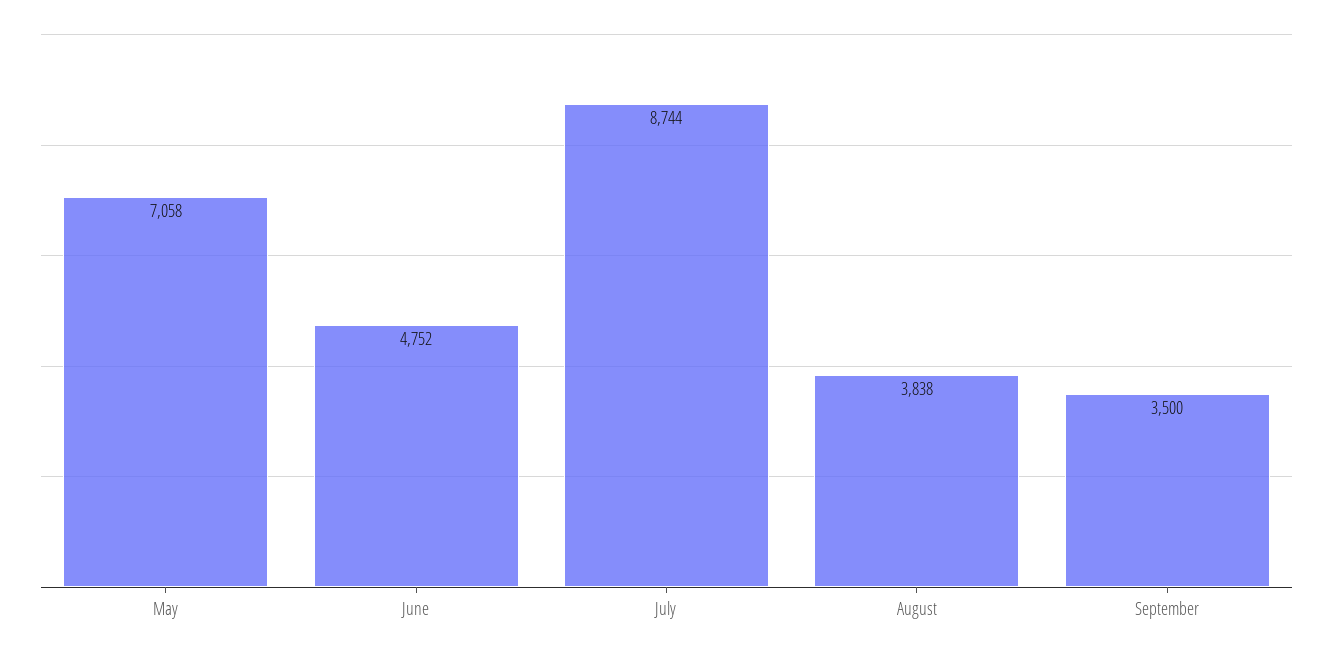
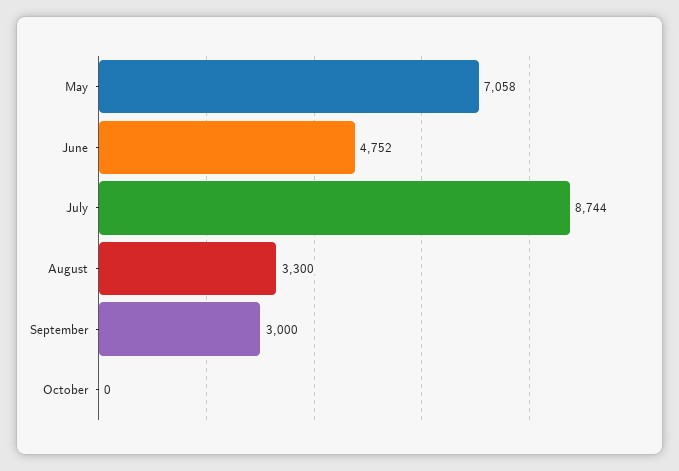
August: 3838 -> 3300
September: 3500 -> 3000
October: none -> 0

